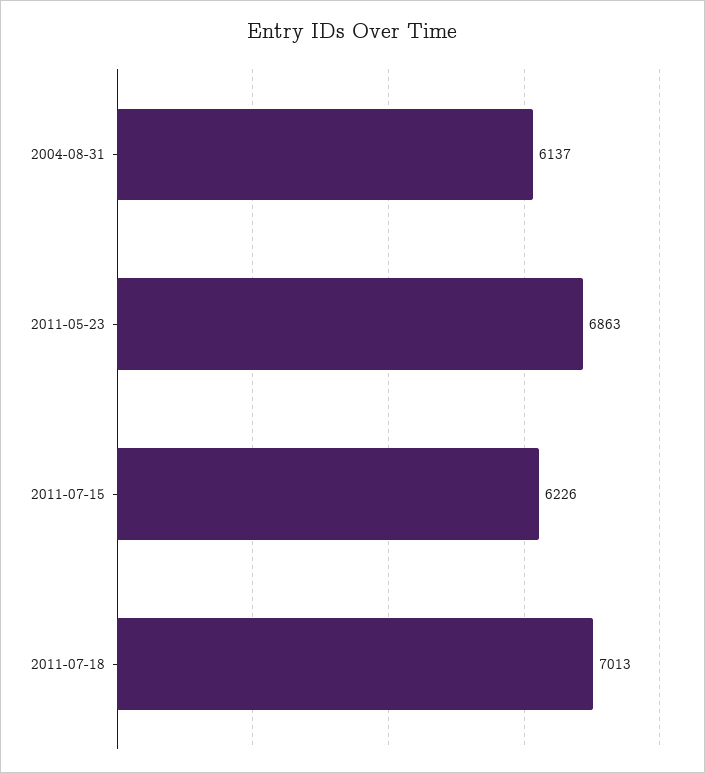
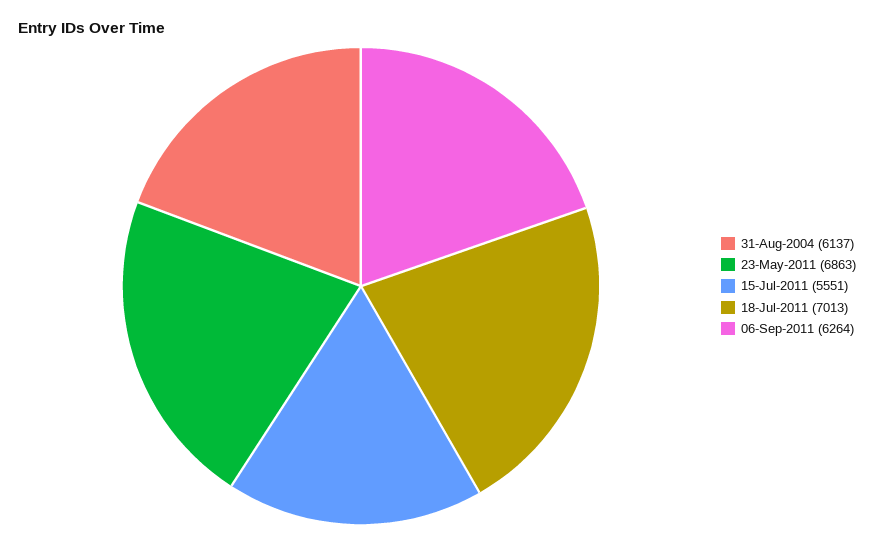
2011-07-15: 6226 -> 5551
06-Sep-2011: none -> 6264

